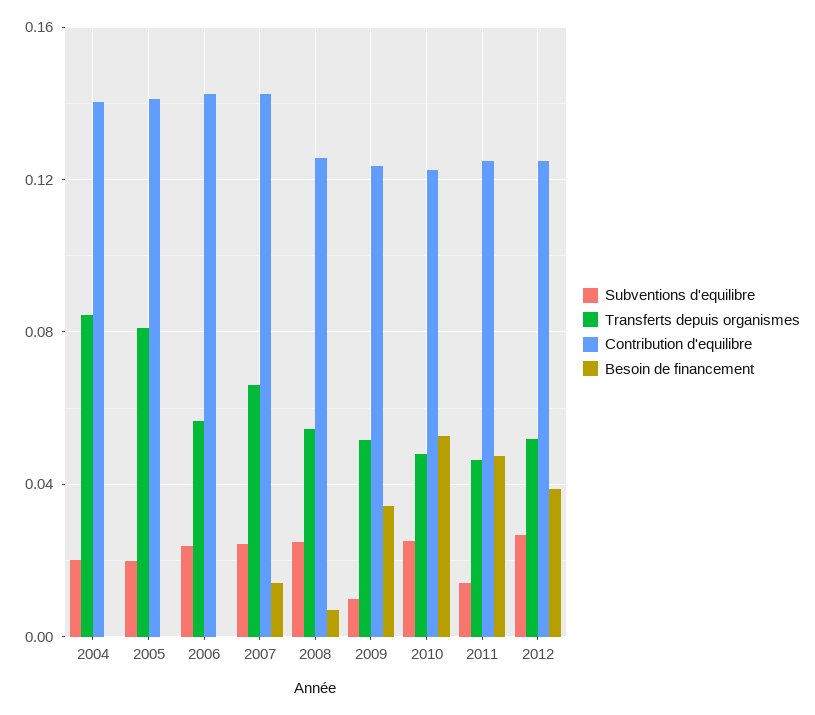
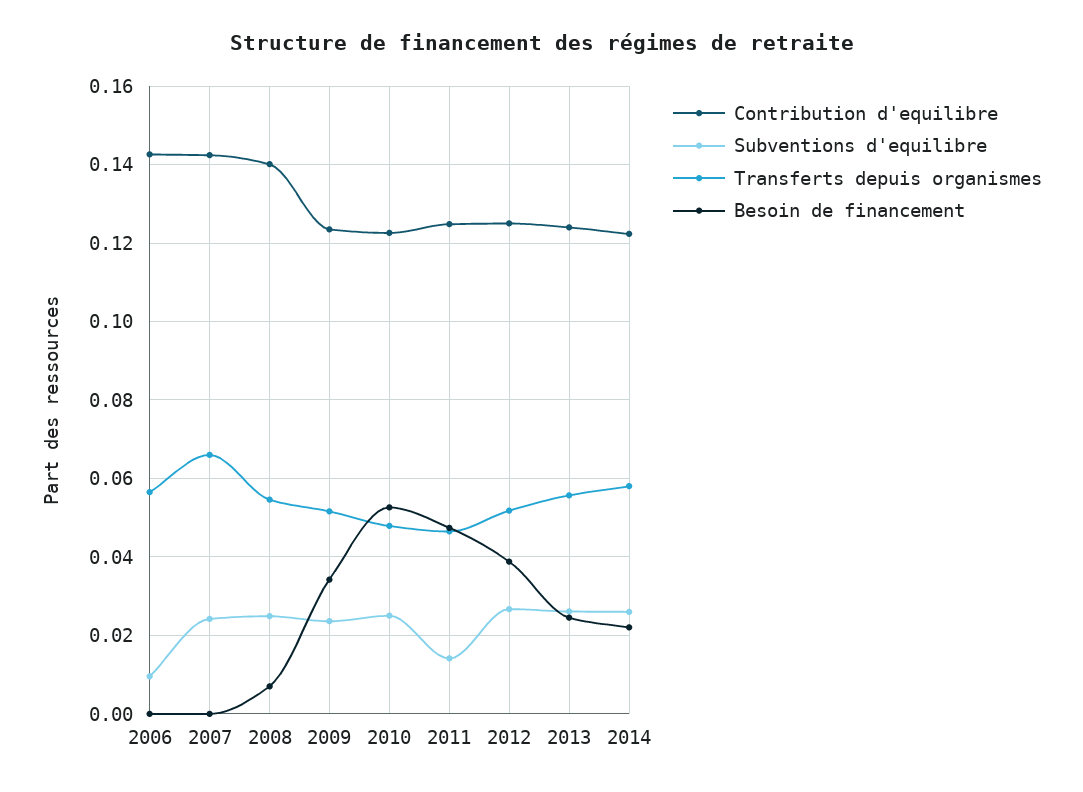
Subventions d'equilibre, 2004: 0.02 -> none
Transferts depuis organismes, 2004: 0.085 -> none
Contribution d'equilibre, 2004: 0.14 -> none
Besoin de financement, 2004: 0 -> none
Subventions d'equilibre, 2005: 0.02 -> none
Transferts depuis organismes, 2005: 0.08 -> none
Contribution d'equilibre, 2005: 0.14 -> none
Besoin de financement, 2005: 0 -> none
Subventions d'equilibre, 2006: 0.025 -> 0.01
Besoin de financement, 2007: 0.015 -> 0
Contribution d'equilibre, 2008: 0.125 -> 0.14
Subventions d'equilibre, 2009: 0.01 -> 0.024
Contribution d'equilibre, 2013: none -> 0.124
Subventions d'equilibre, 2013: none -> 0.026
Transferts depuis organismes, 2013: none -> 0.056
Besoin de financement, 2013: none -> 0.024
Contribution d'equilibre, 2014: none -> 0.122
Subventions d'equilibre, 2014: none -> 0.026
Transferts depuis organismes, 2014: none -> 0.058
Besoin de financement, 2014: none -> 0.022

